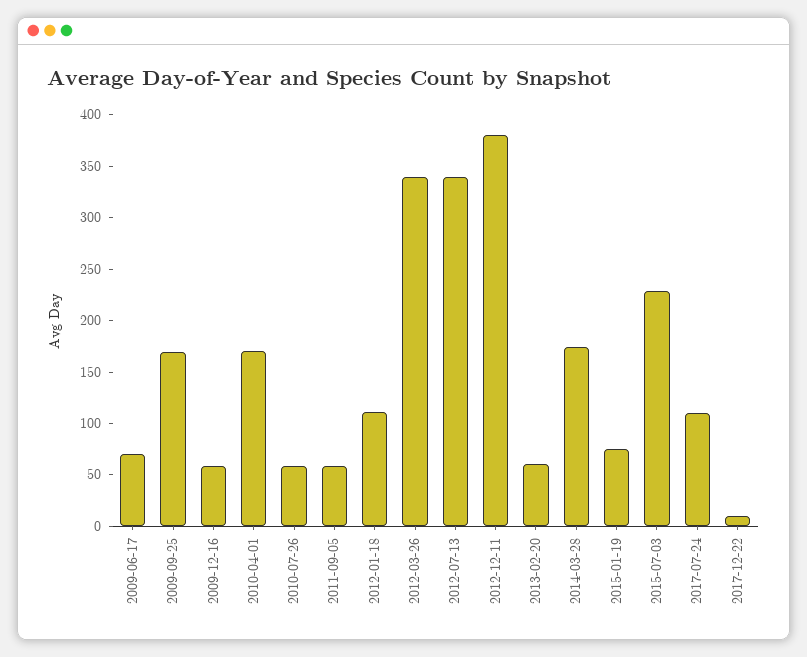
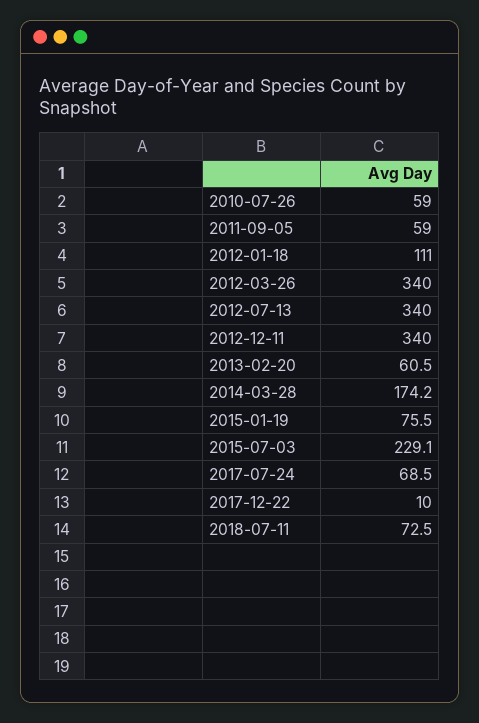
2009-06-17: 70 -> none
2009-09-25: 170 -> none
2009-12-16: 60 -> none
2010-04-01: 170 -> none
2012-12-11: 380 -> 340
2017-07-24: 110 -> 68.5
2018-07-11: none -> 72.5

